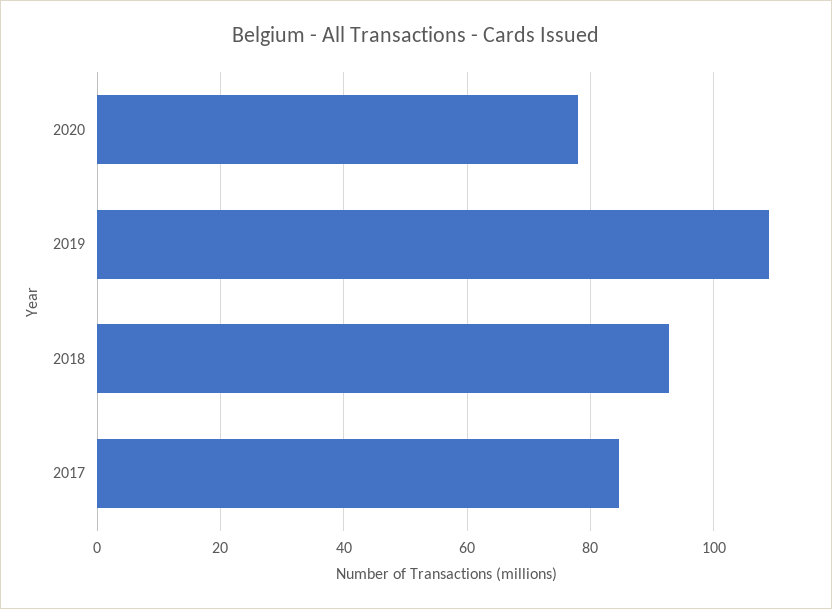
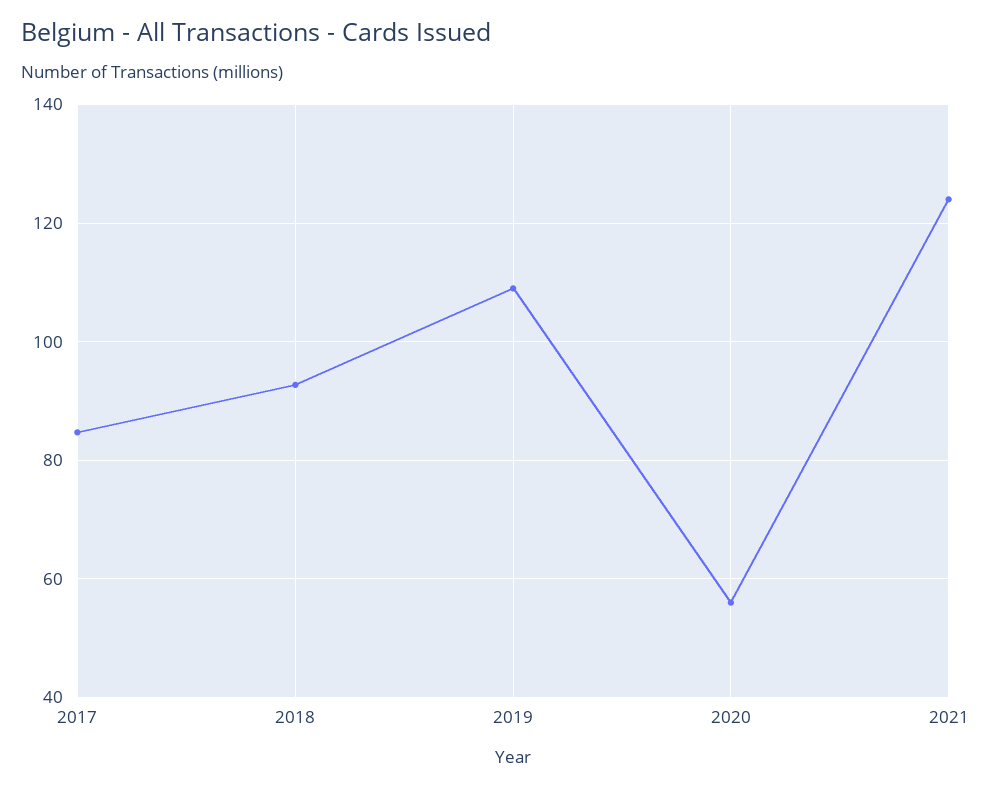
2020: 78 -> 56
2021: none -> 124

